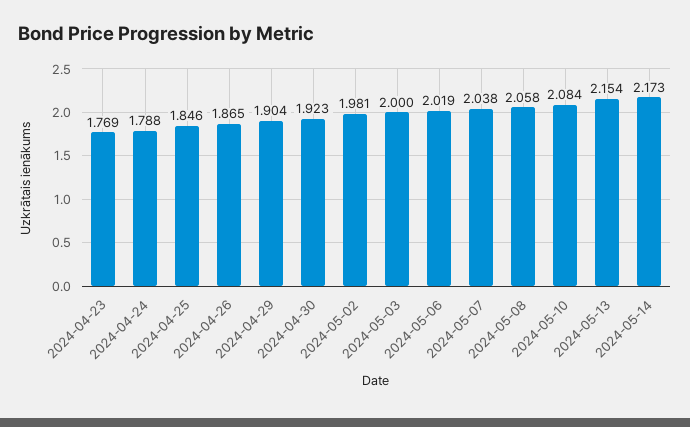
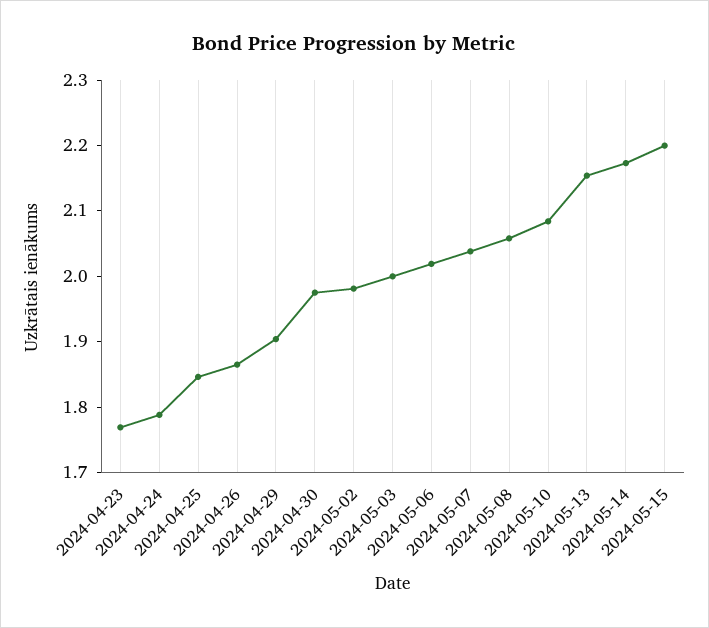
2024-04-30: 1.923 -> 1.98
2024-05-15: none -> 2.2

